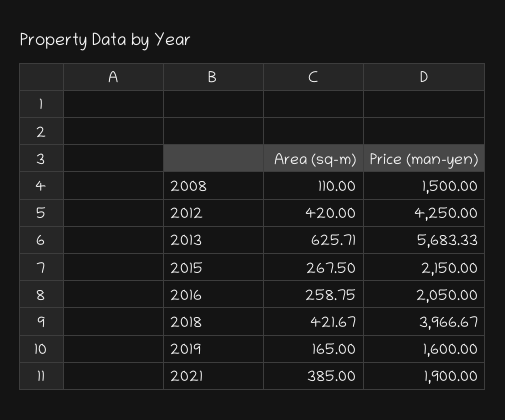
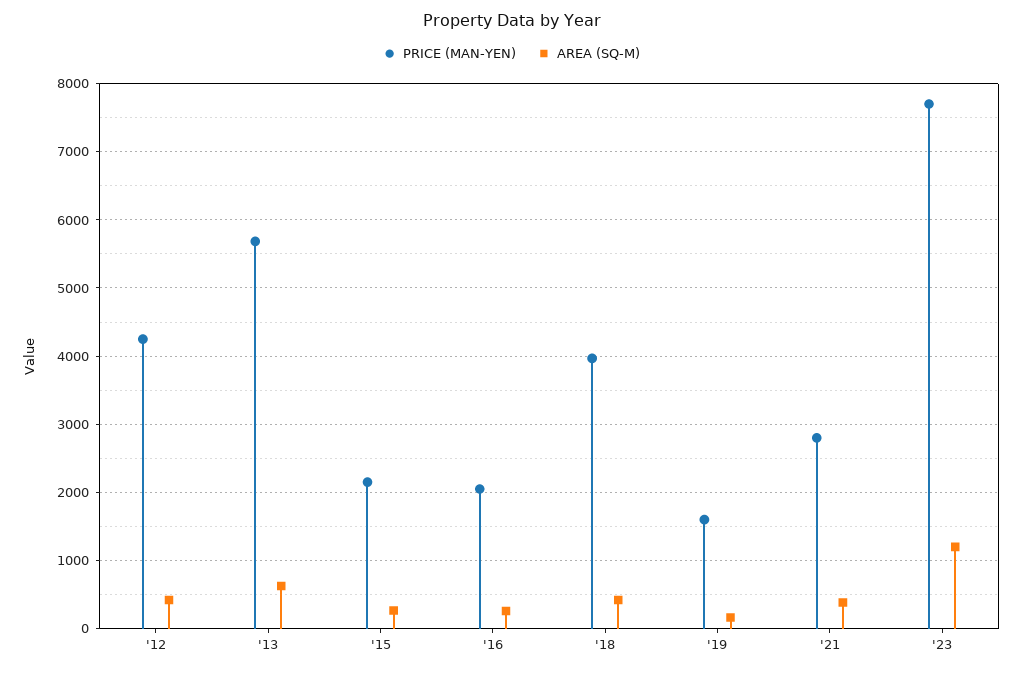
Area (sq-m), 2008: 110 -> none
Price (man-yen), 2008: 1500 -> none
Price (man-yen), 2021: 1900 -> 2800
Price (man-yen), '23: none -> 7700
Area (sq-m), '23: none -> 1200

